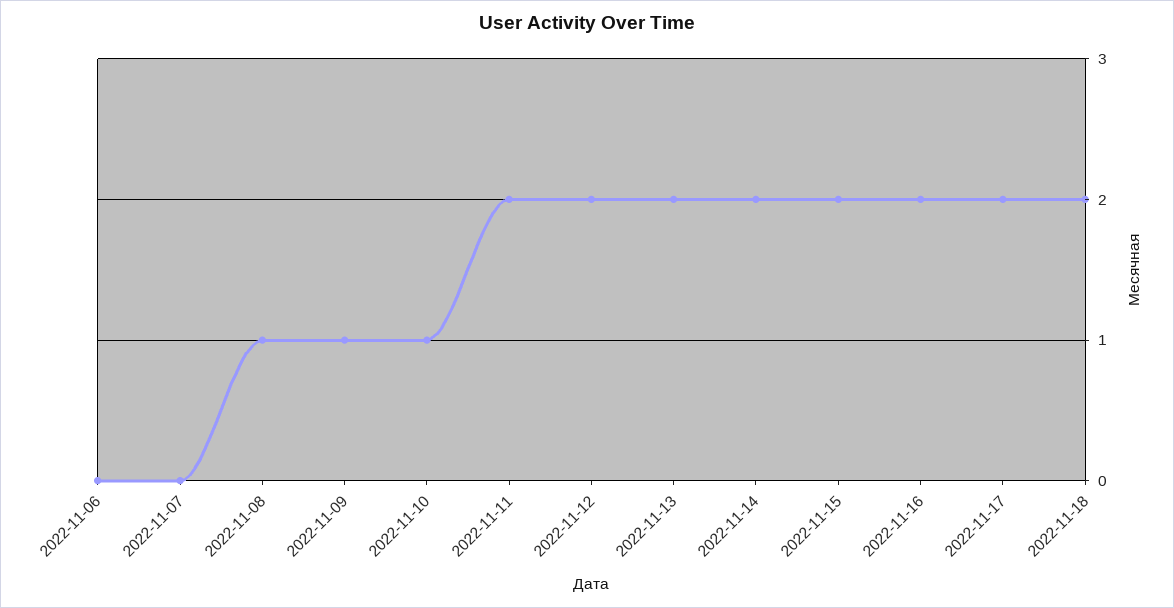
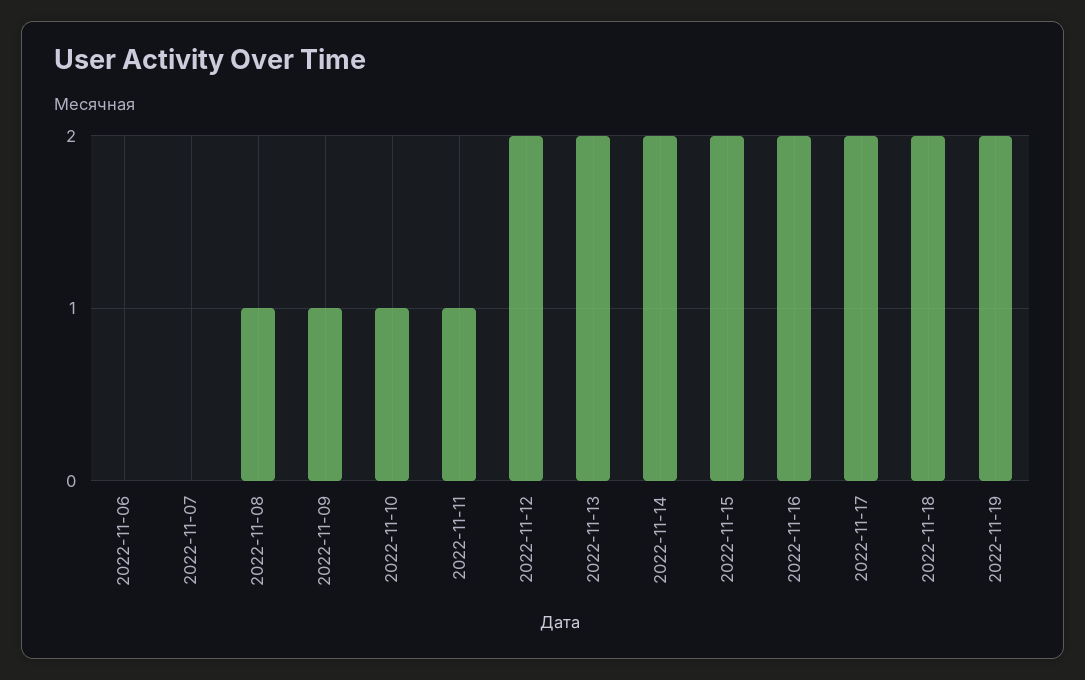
2022-11-11: 2 -> 1
2022-11-19: none -> 2

